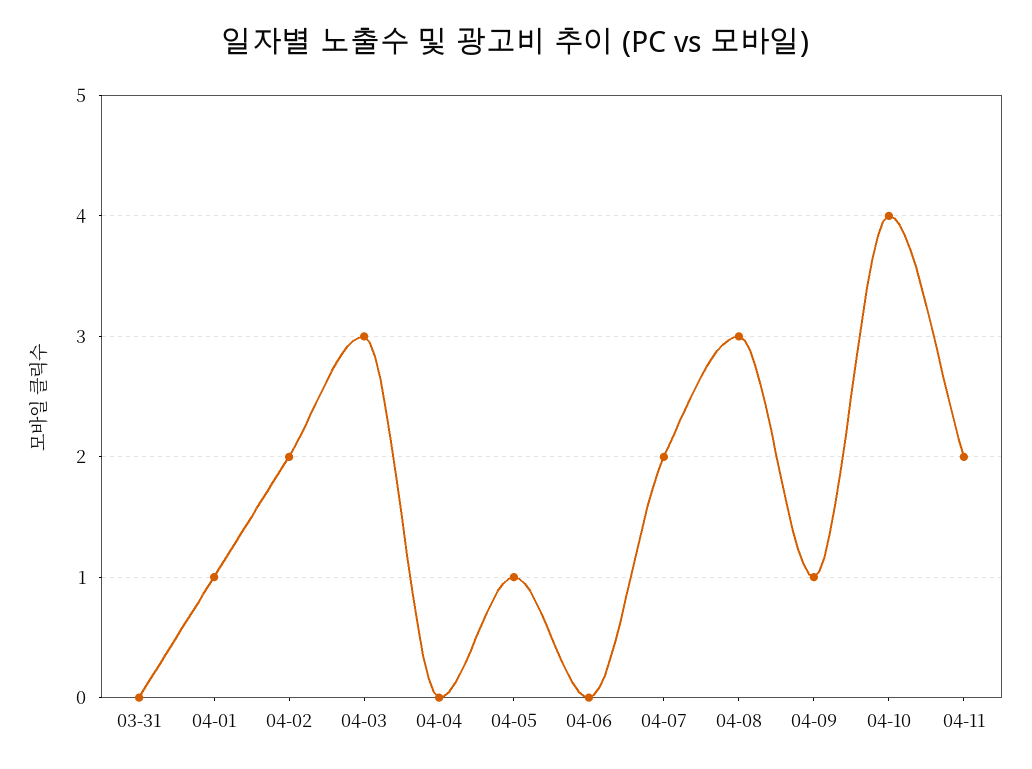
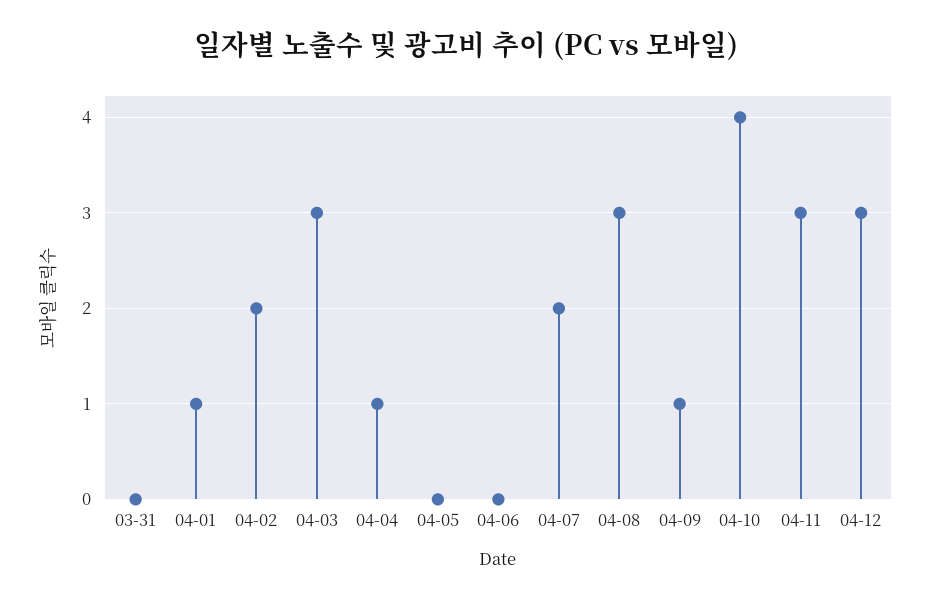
04-04: 0 -> 1
04-05: 1 -> 0
04-11: 2 -> 3
04-12: none -> 3

